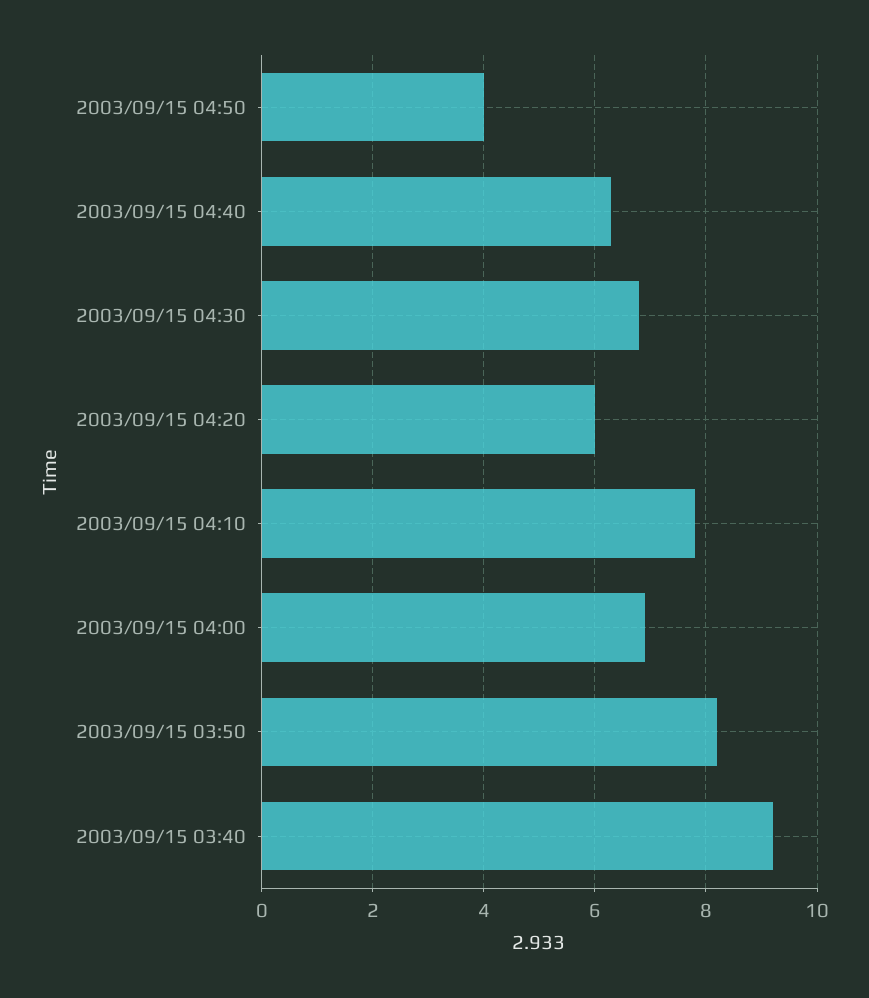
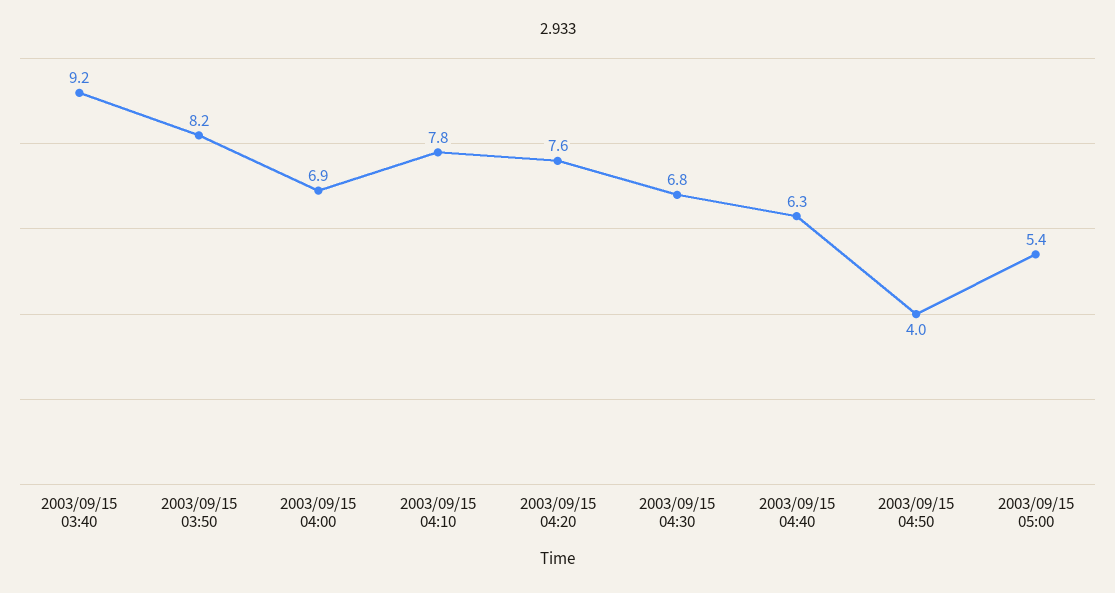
2003/09/15 04:20: 6 -> 7.6
2003/09/15 05:00: none -> 5.4

